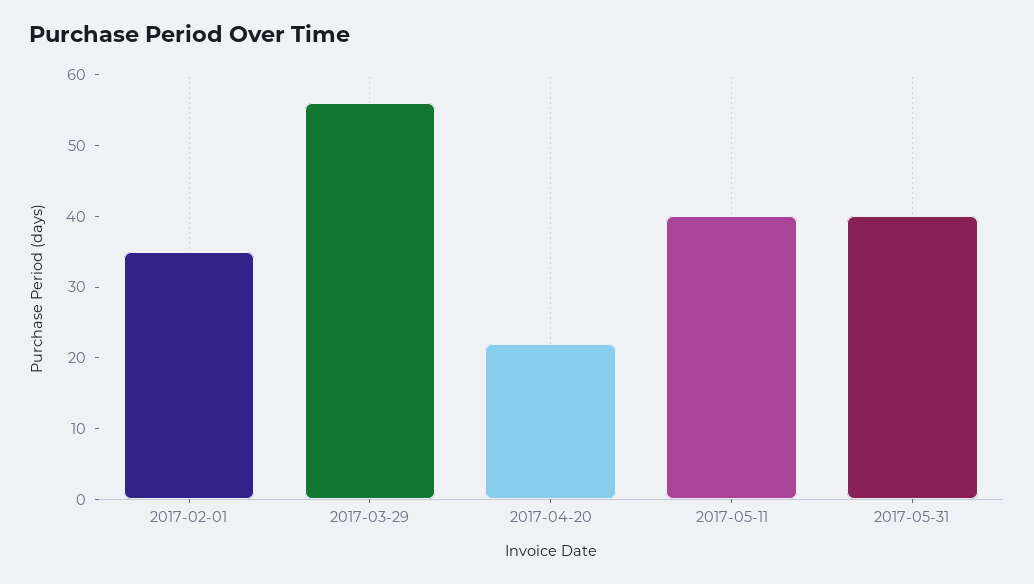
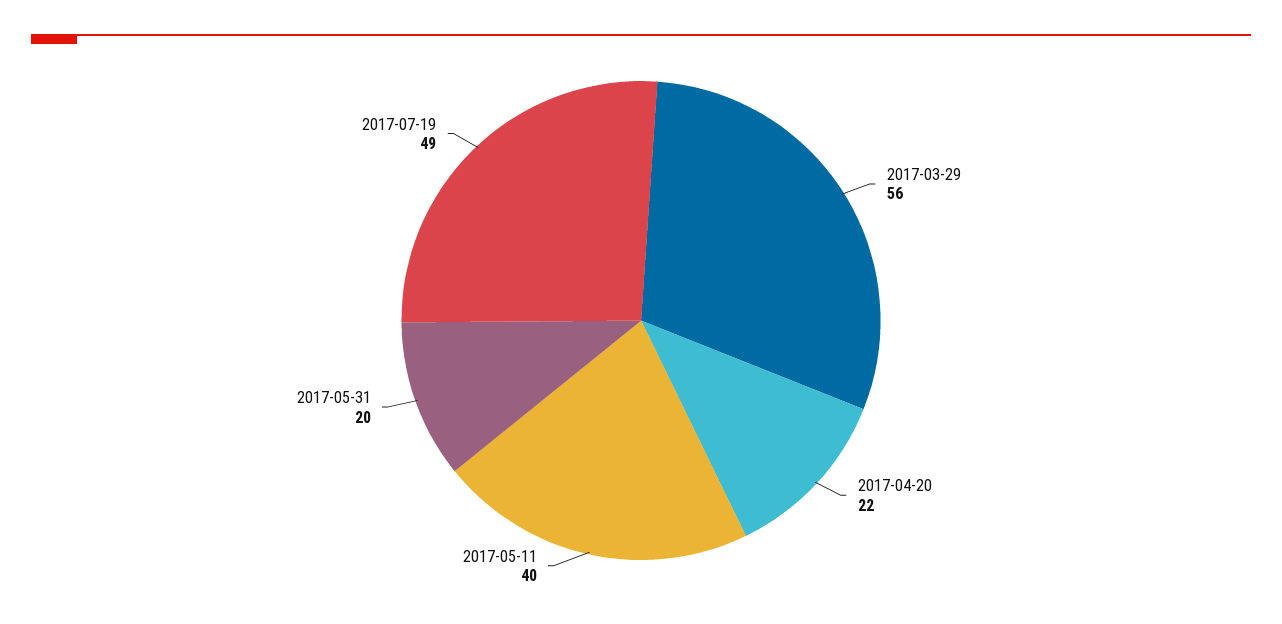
2017-02-01: 35 -> none
2017-05-31: 40 -> 20
2017-07-19: none -> 49

